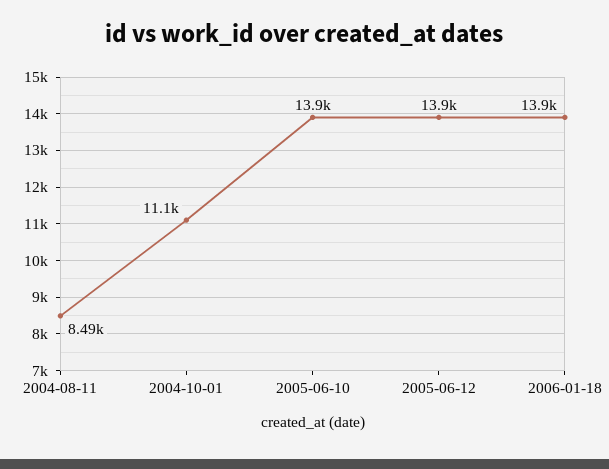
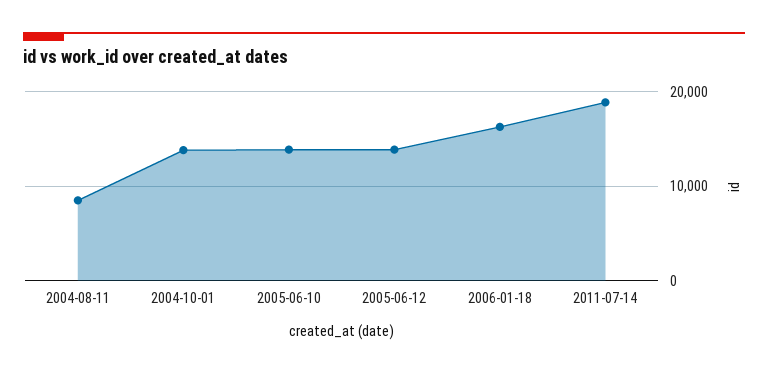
2004-10-01: 11100 -> 14000
2006-01-18: 13900 -> 16000
2011-07-14: none -> 19000

